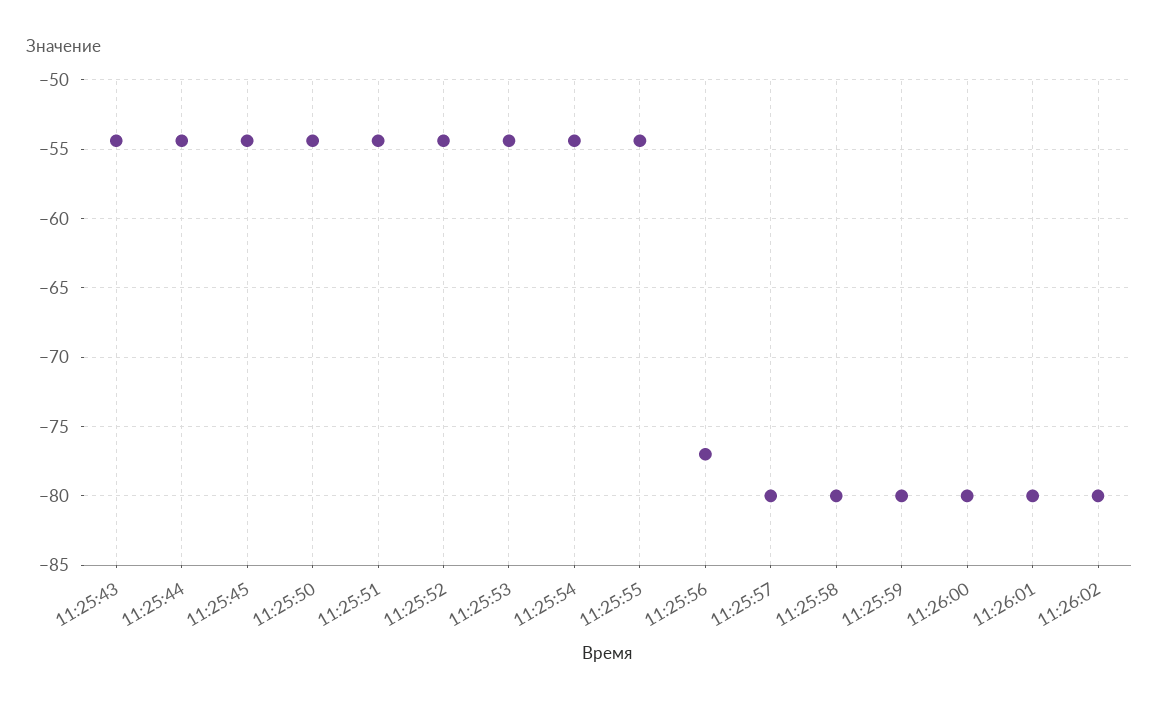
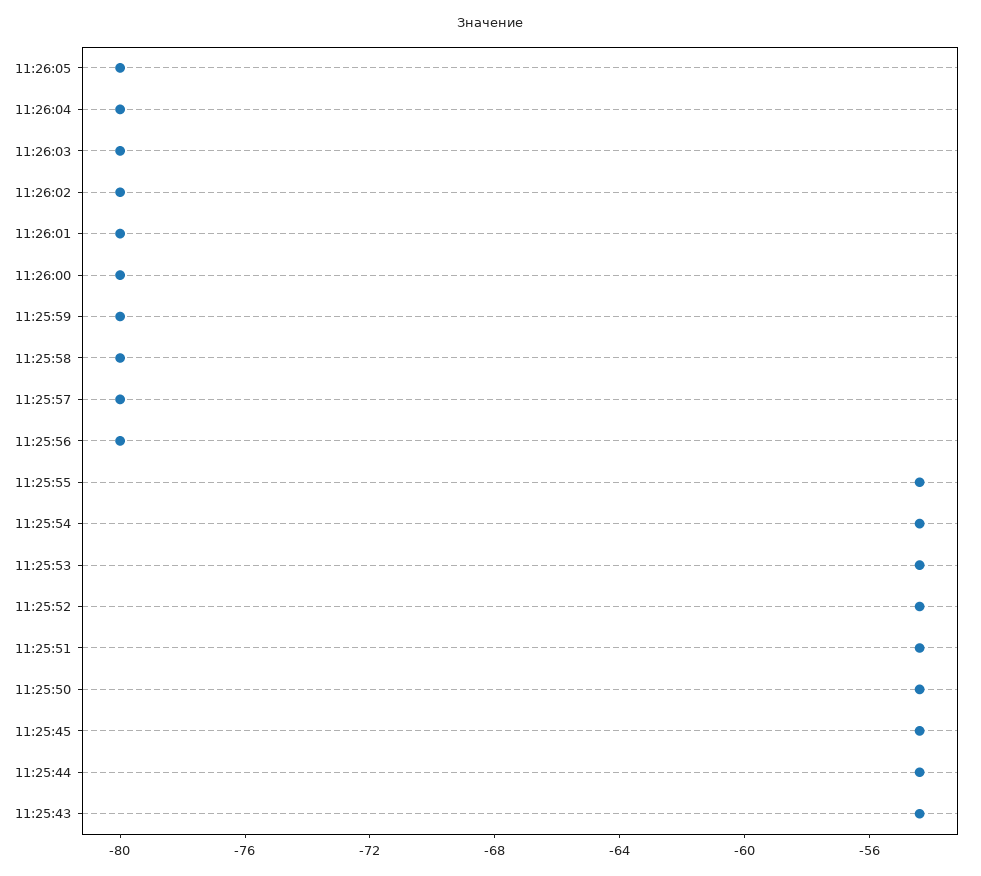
11:25:56: -77 -> -80
11:26:05: none -> -80
11:26:04: none -> -80
11:26:03: none -> -80

